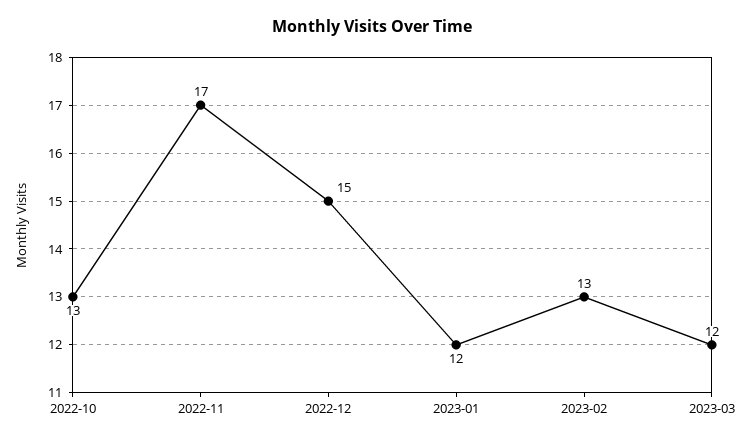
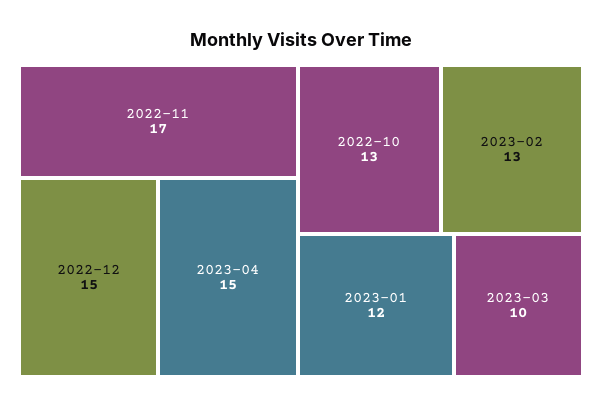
2023-03: 12 -> 10
2023-04: none -> 15

